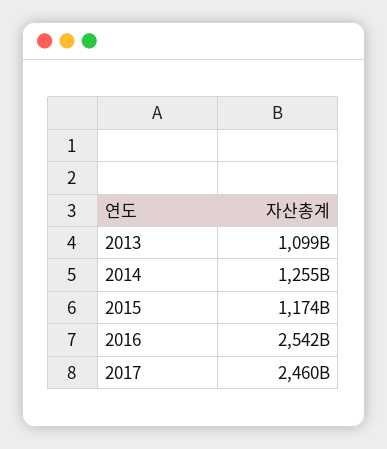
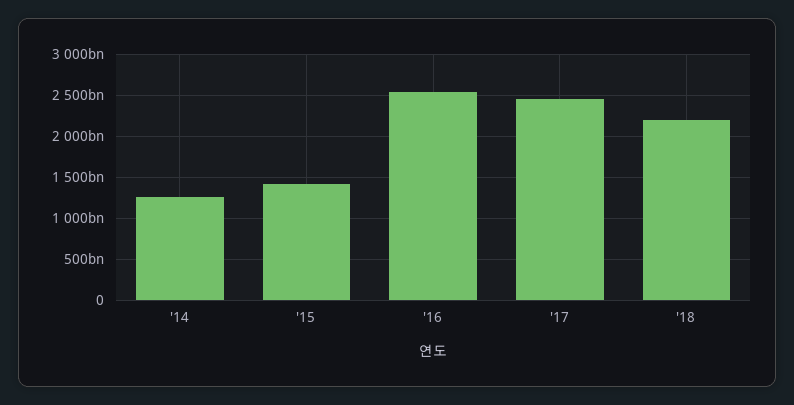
2013: 1099000000000 -> none
2015: 1174000000000 -> 1400000000000
'18: none -> 2200000000000

